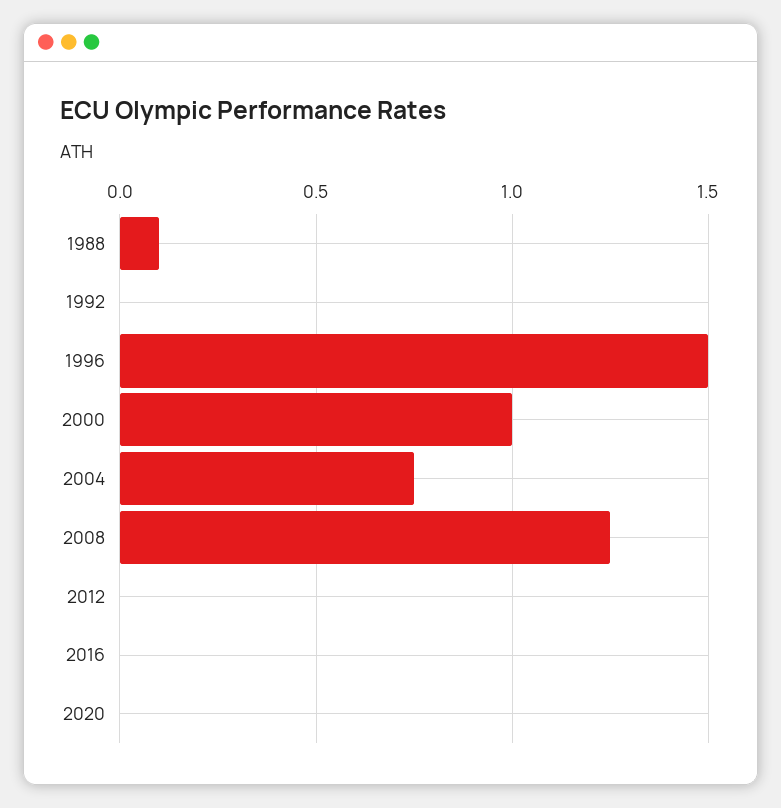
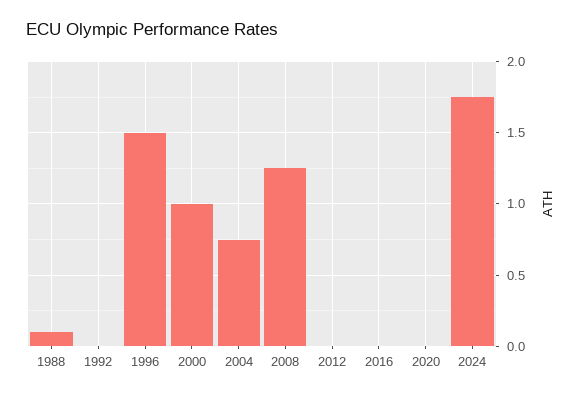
2024: none -> 1.75

